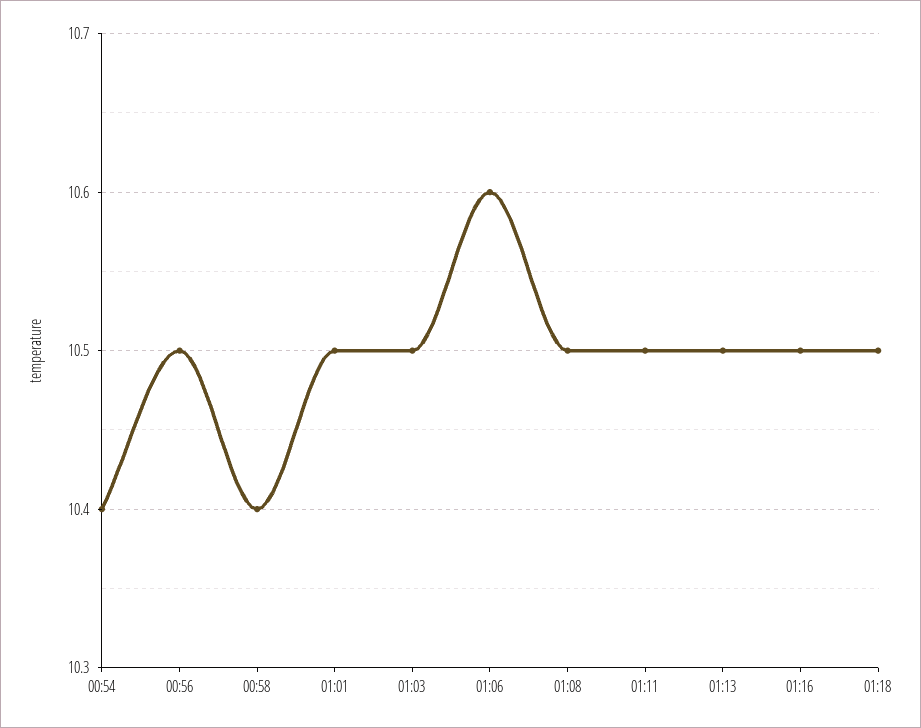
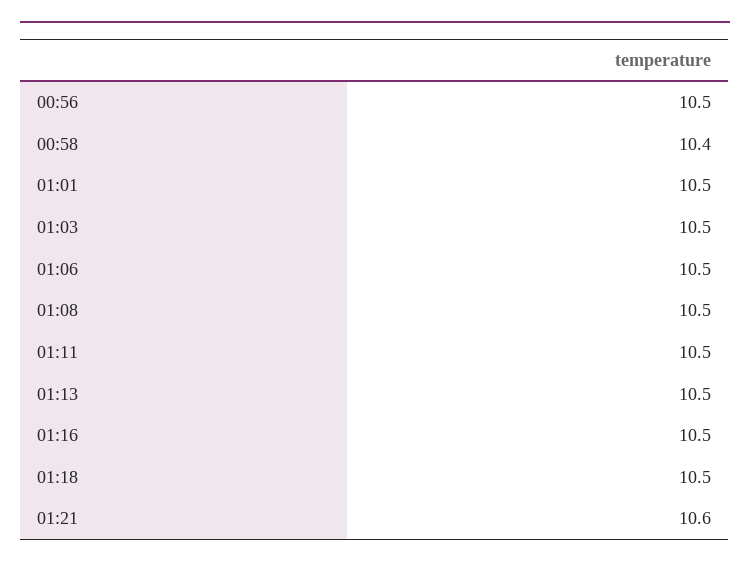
00:54: 10.4 -> none
01:06: 10.6 -> 10.5
01:21: none -> 10.6

